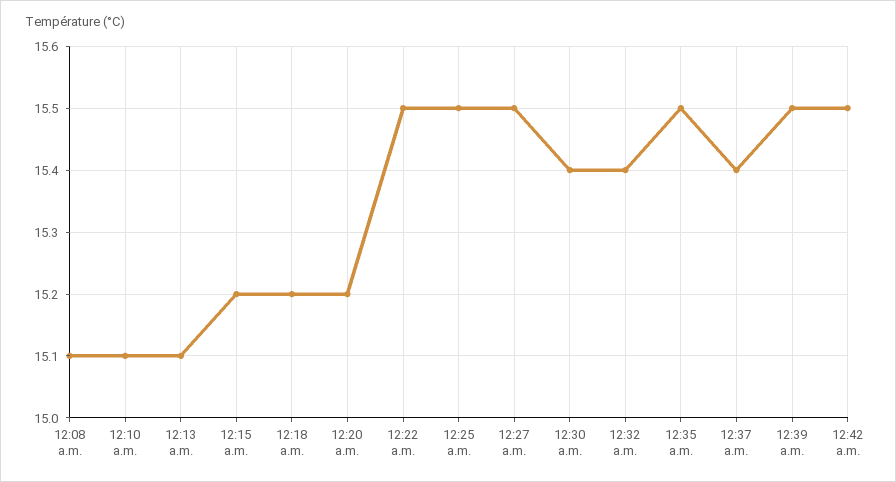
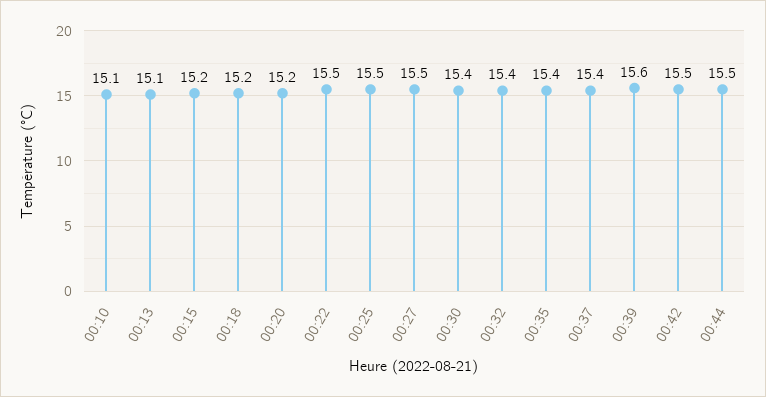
12:08 a.m.: 15.1 -> none
12:35 a.m.: 15.5 -> 15.4
12:39 a.m.: 15.5 -> 15.6
00:44: none -> 15.5

